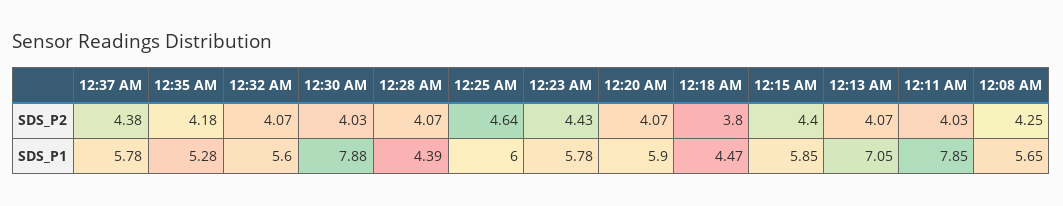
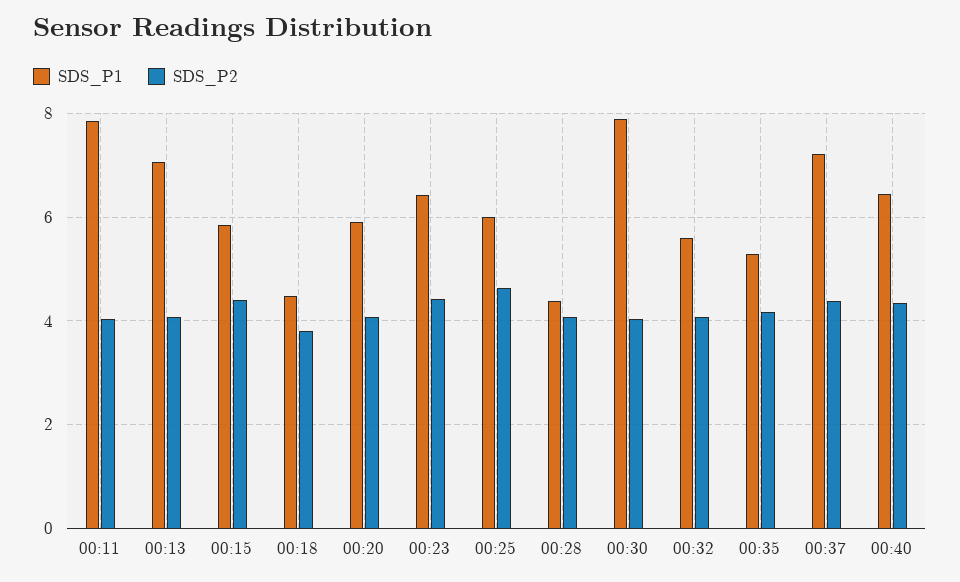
SDS_P2, 12:08 AM: 4.25 -> none
SDS_P1, 12:37 AM: 5.78 -> 7.2
SDS_P1, 12:23 AM: 5.78 -> 6.4
SDS_P1, 12:08 AM: 5.65 -> none
SDS_P1, 00:40: none -> 6.4
SDS_P2, 00:40: none -> 4.4

